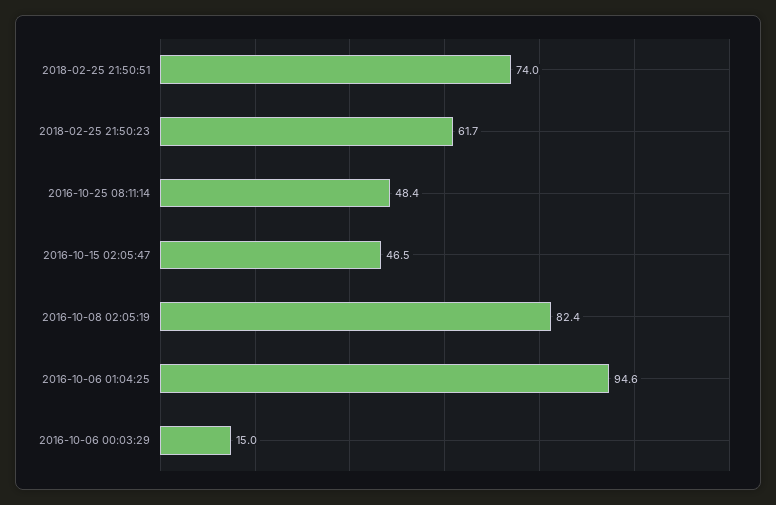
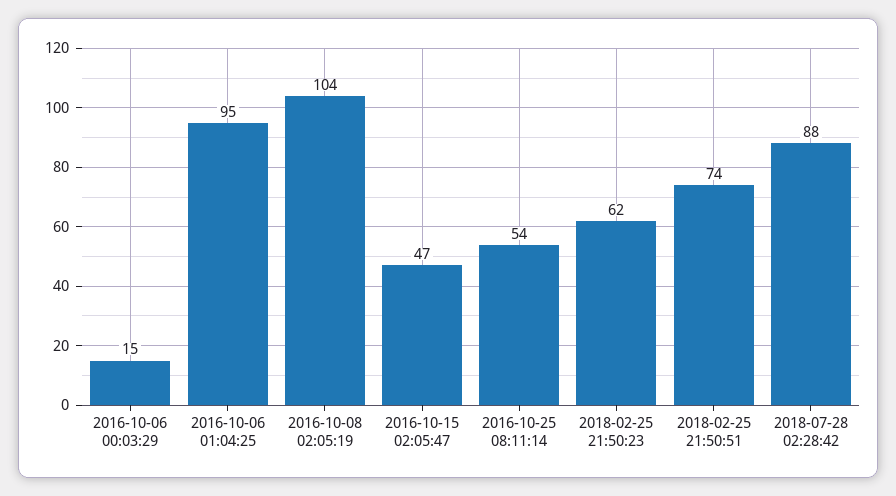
2016-10-25 08:11:14: 48.4 -> 54
2016-10-08 02:05:19: 82.4 -> 104
2018-07-28 02:28:42: none -> 88

